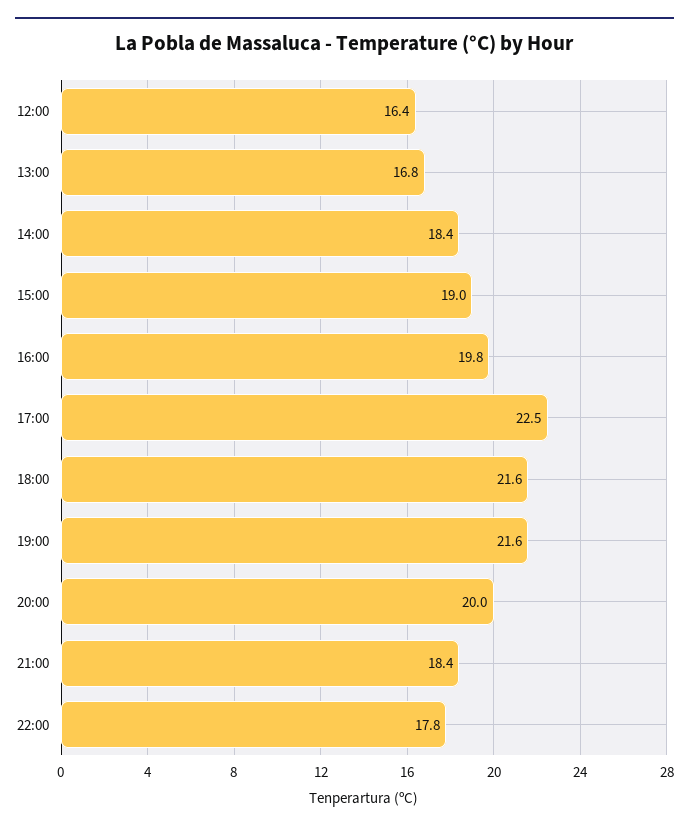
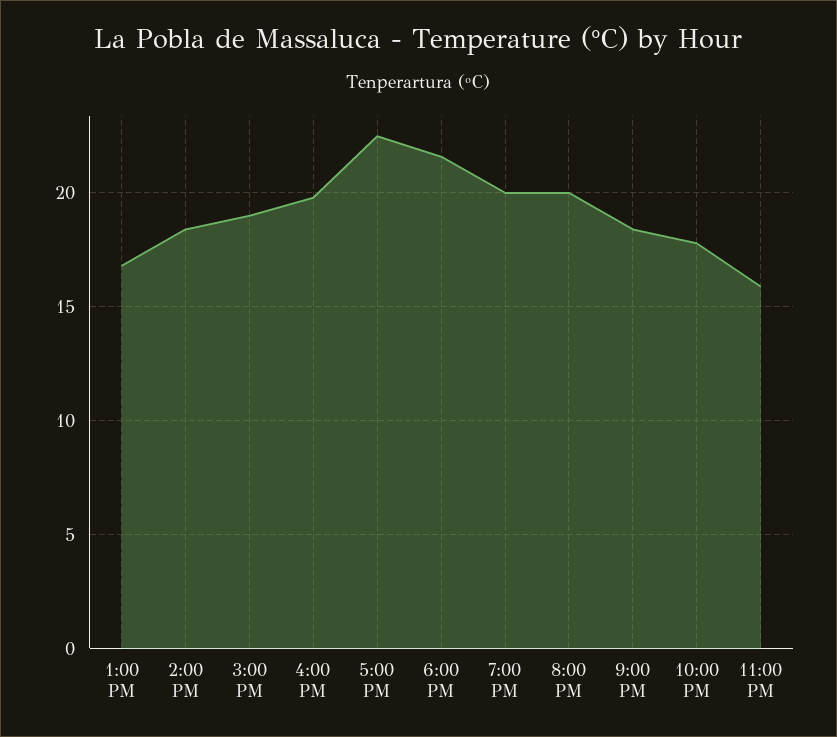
12:00: 16.4 -> none
19:00: 21.6 -> 20
11:00 PM: none -> 16

